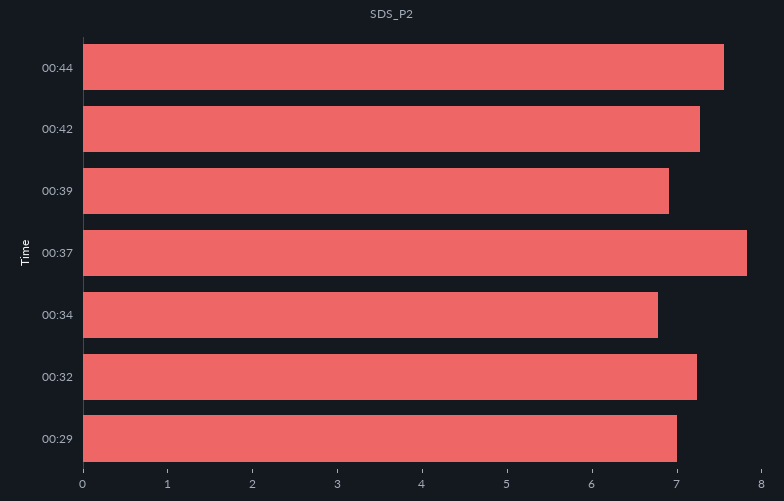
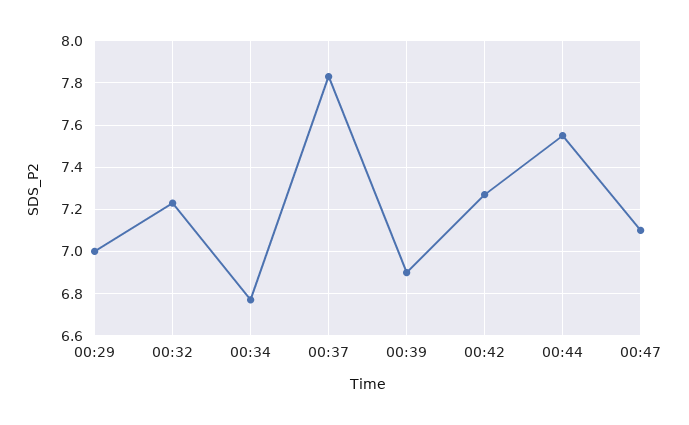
00:47: none -> 7.1

